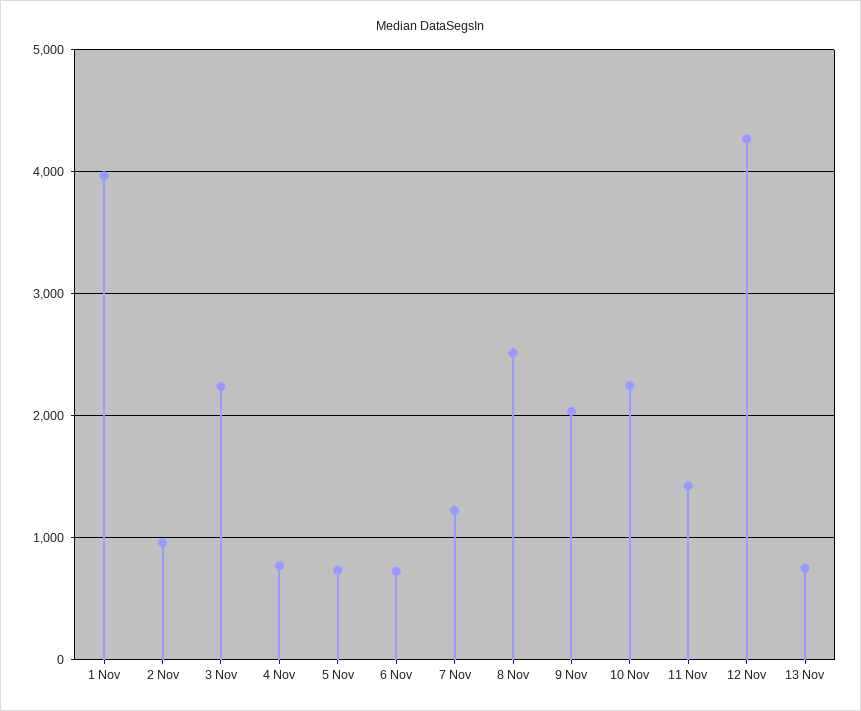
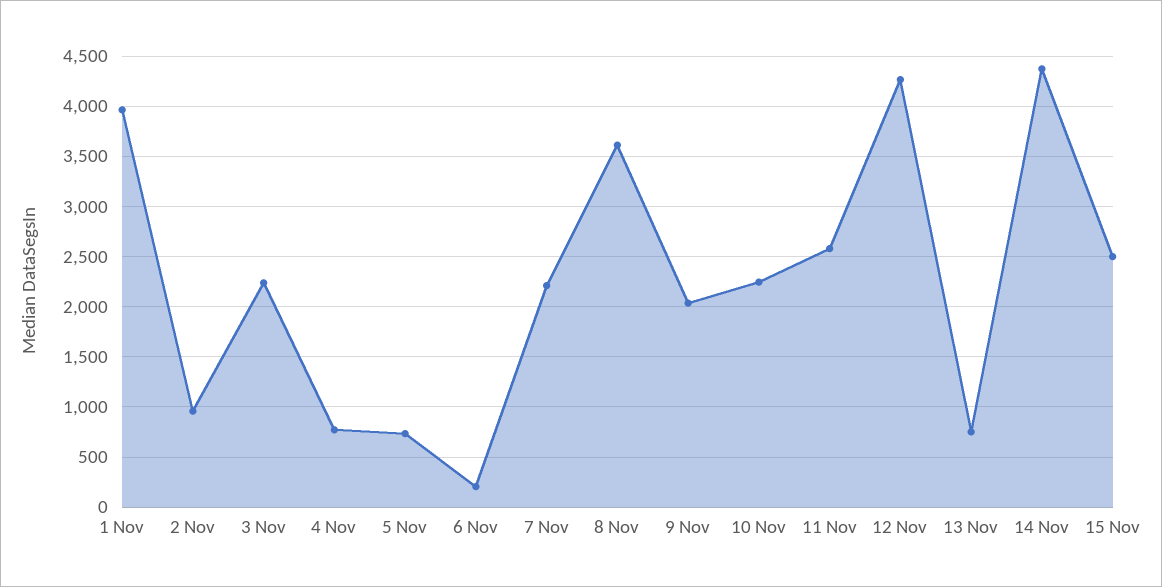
6 Nov: 700 -> 200
7 Nov: 1200 -> 2200
8 Nov: 2500 -> 3600
11 Nov: 1400 -> 2600
14 Nov: none -> 4400
15 Nov: none -> 2500

